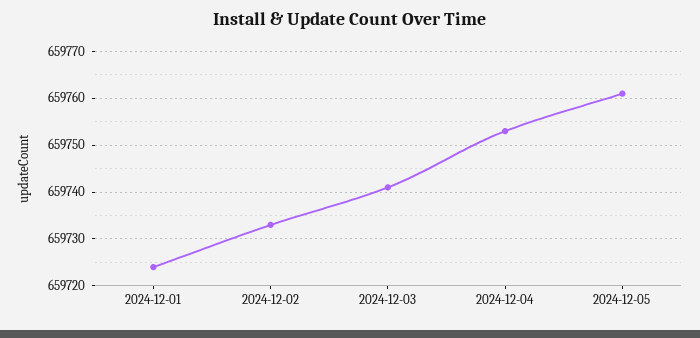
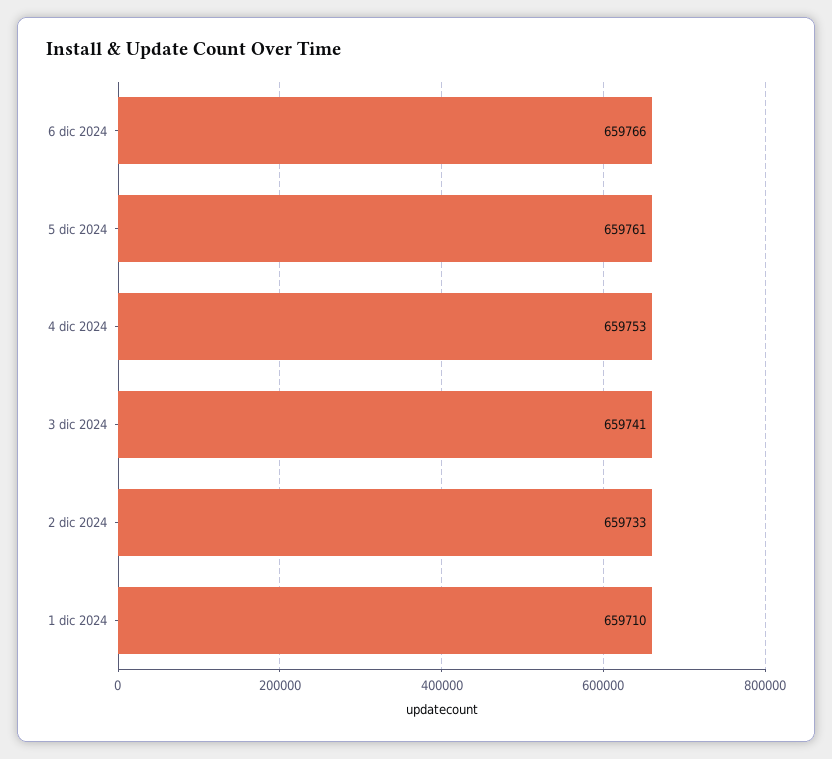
2024-12-01: 659725 -> 659710
6 dic 2024: none -> 659766

